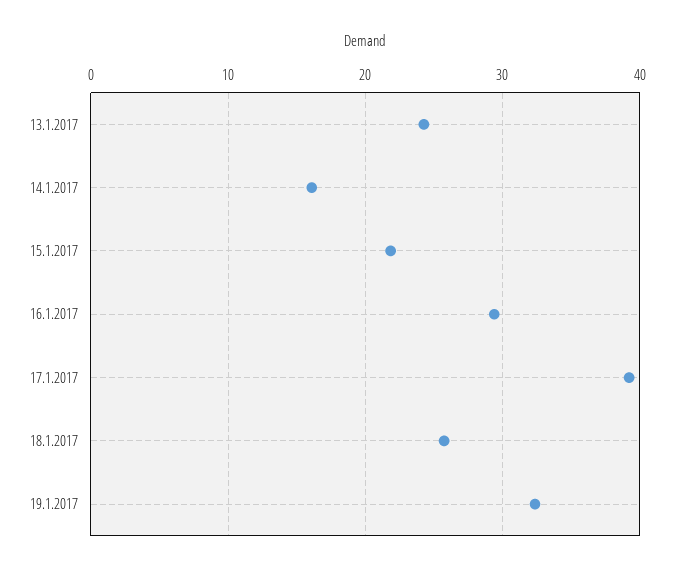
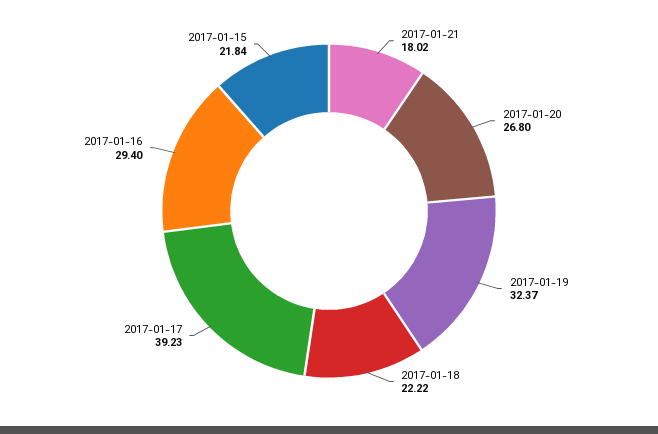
13.1.2017: 24 -> none
14.1.2017: 16 -> none
18.1.2017: 26 -> 22.22
2017-01-21: none -> 18.02
2017-01-20: none -> 26.8

